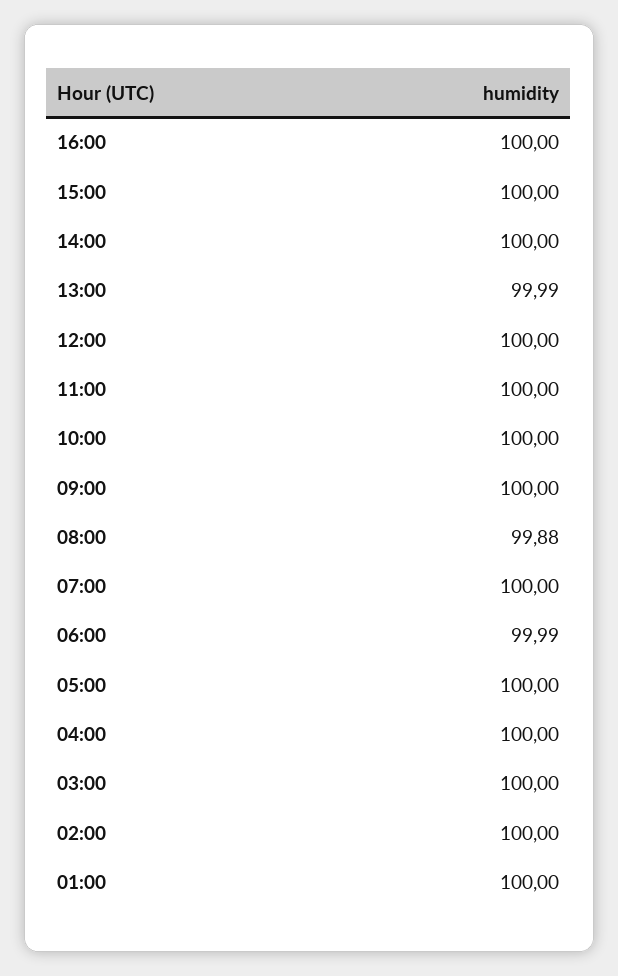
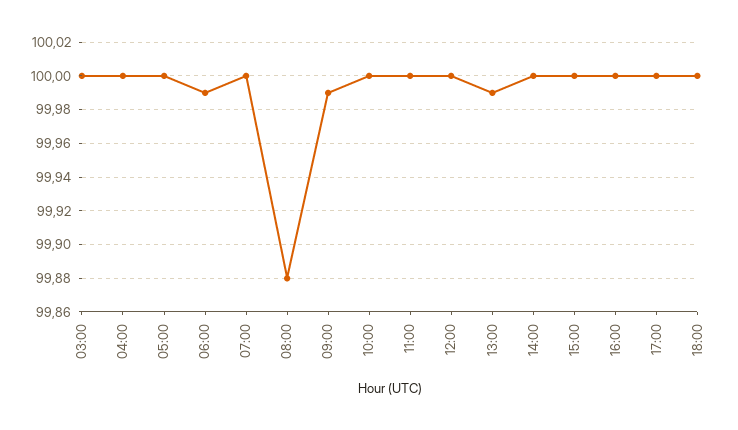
09:00: 100 -> 99.99
02:00: 100 -> none
01:00: 100 -> none
17:00: none -> 100
18:00: none -> 100

